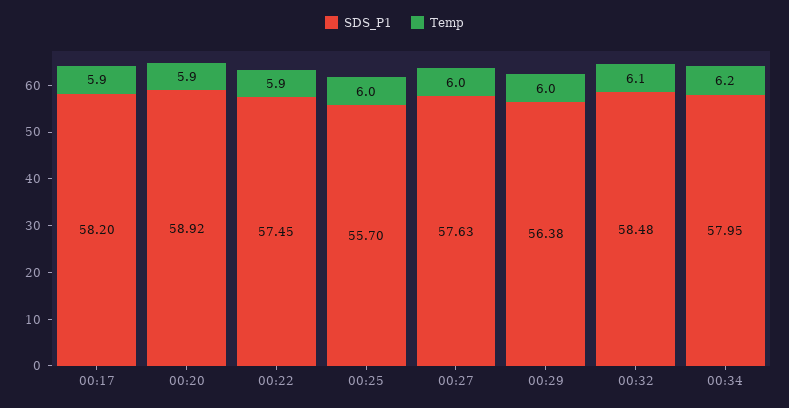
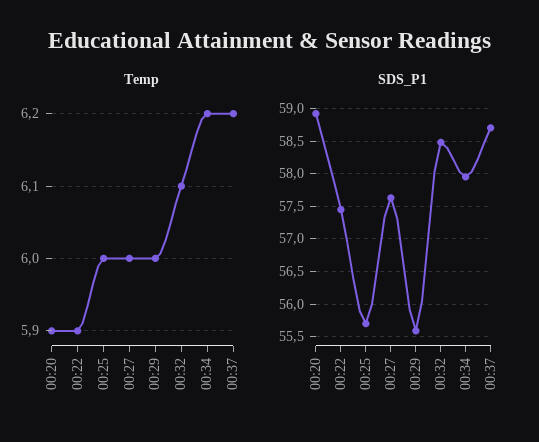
SDS_P1, 00:17: 58.2 -> none
Temp, 00:17: 5.9 -> none
SDS_P1, 00:29: 56.38 -> 55.6
Temp, 00:37: none -> 6.2
SDS_P1, 00:37: none -> 58.7

